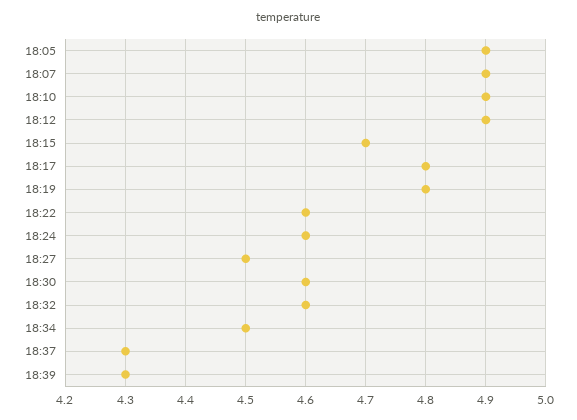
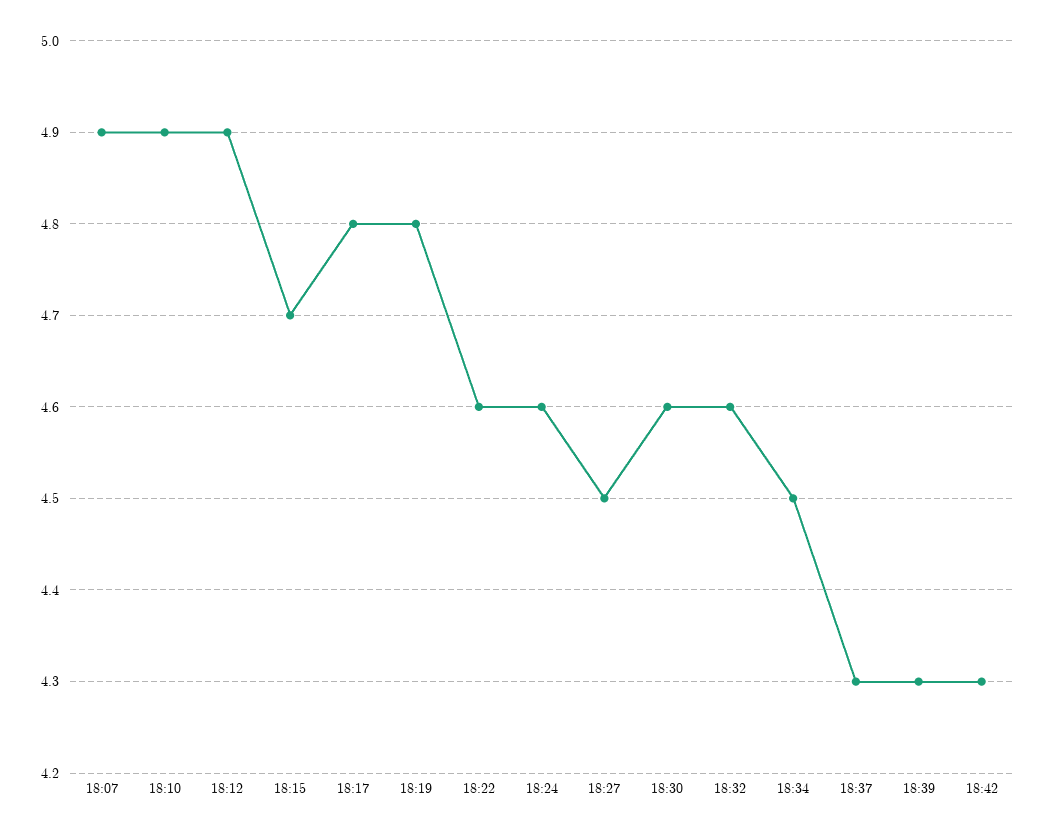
18:05: 4.9 -> none
18:42: none -> 4.3

